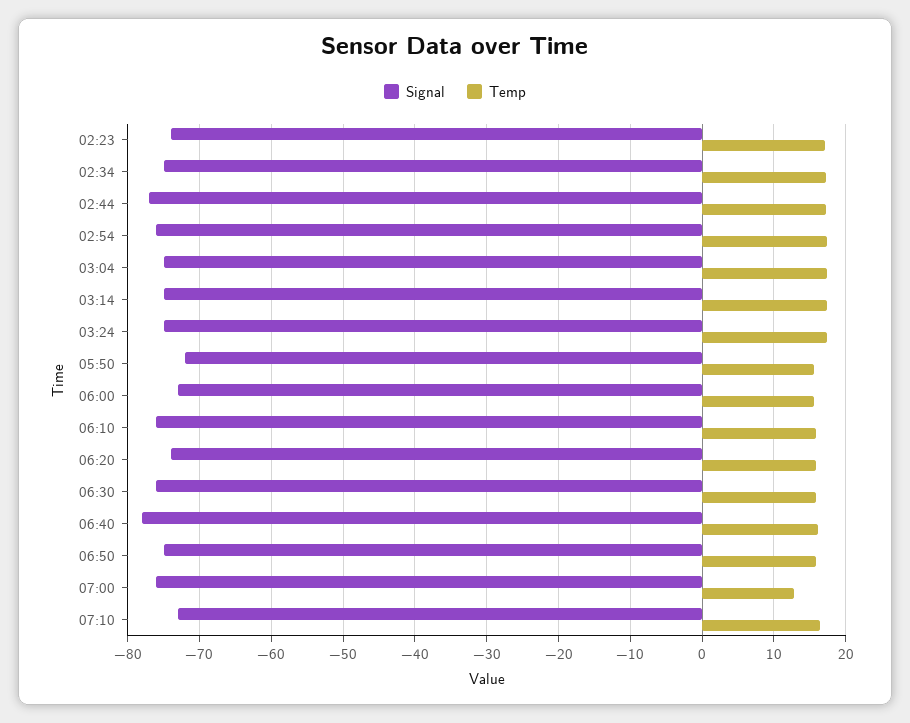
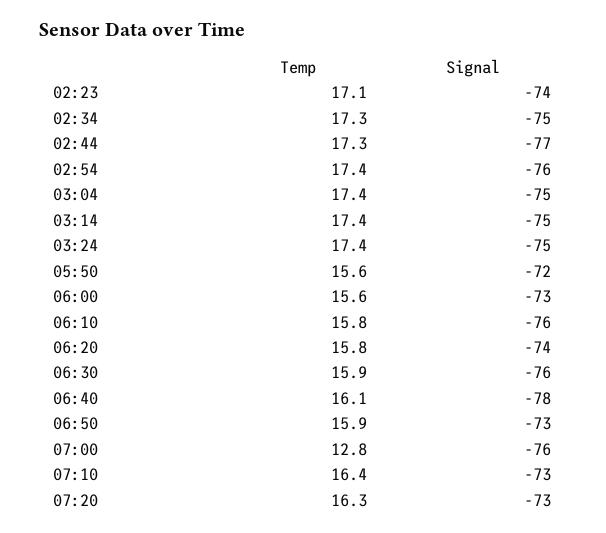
Signal, 06:50: -75 -> -73
Temp, 07:20: none -> 16.3
Signal, 07:20: none -> -73

